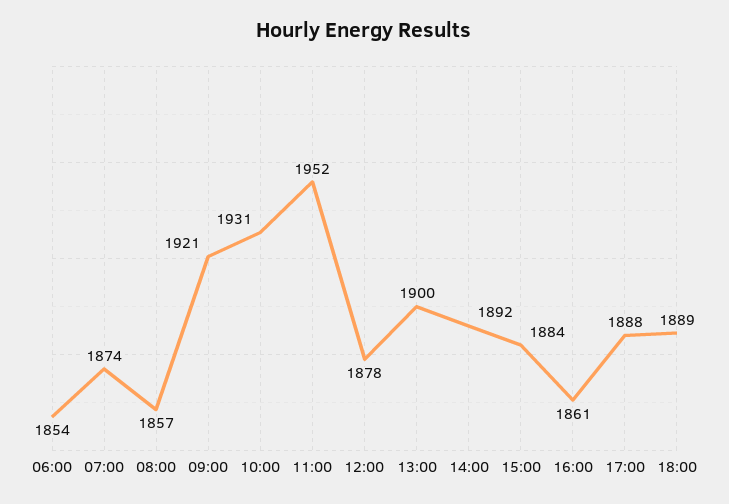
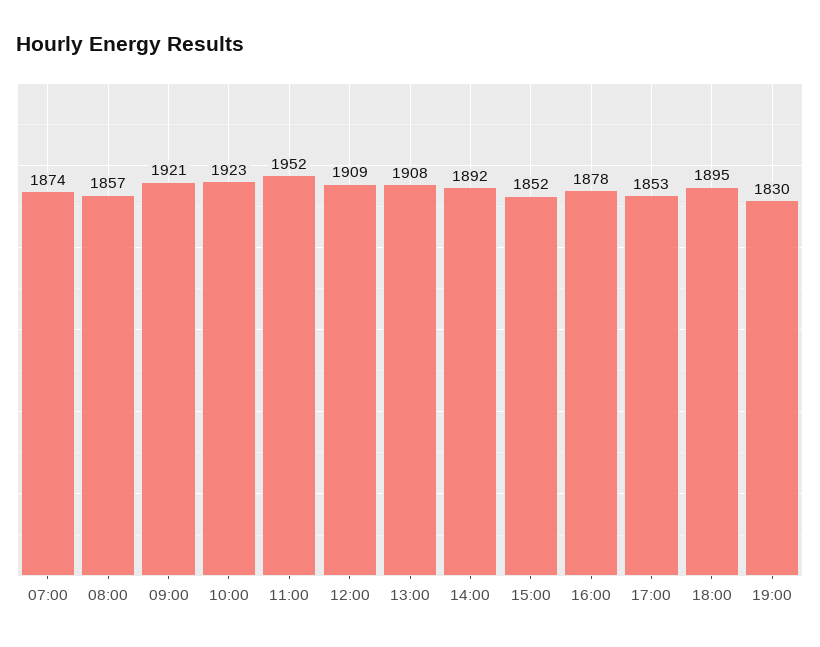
06:00: 1854 -> none
10:00: 1931 -> 1923
12:00: 1878 -> 1909
13:00: 1900 -> 1908
15:00: 1884 -> 1852
16:00: 1861 -> 1878
17:00: 1888 -> 1853
18:00: 1889 -> 1895
19:00: none -> 1830

